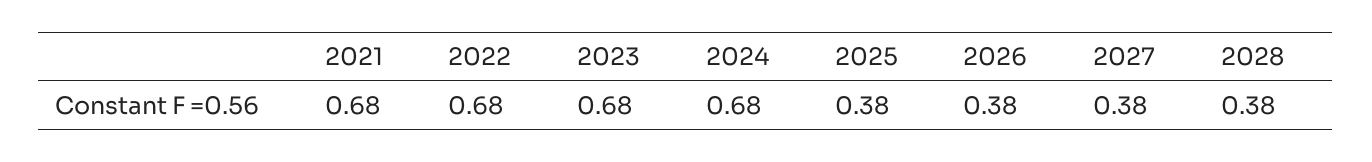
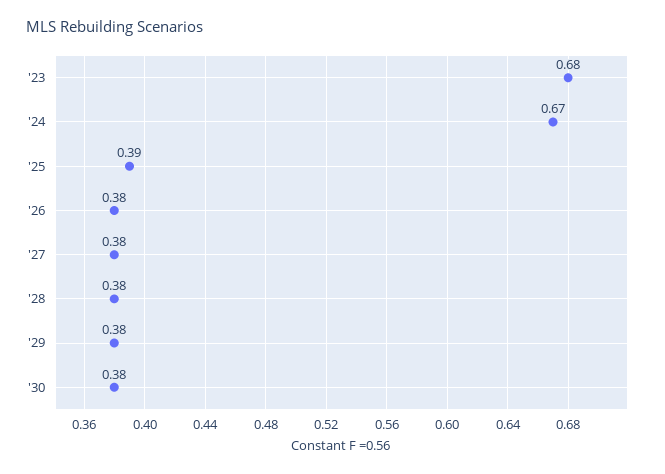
2021: 0.68 -> none
2022: 0.68 -> none
2024: 0.68 -> 0.67
2025: 0.38 -> 0.39
'29: none -> 0.38
'30: none -> 0.38

